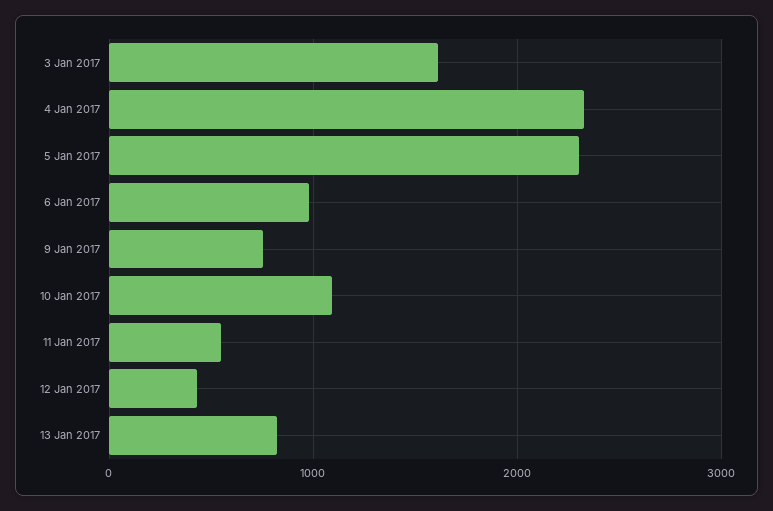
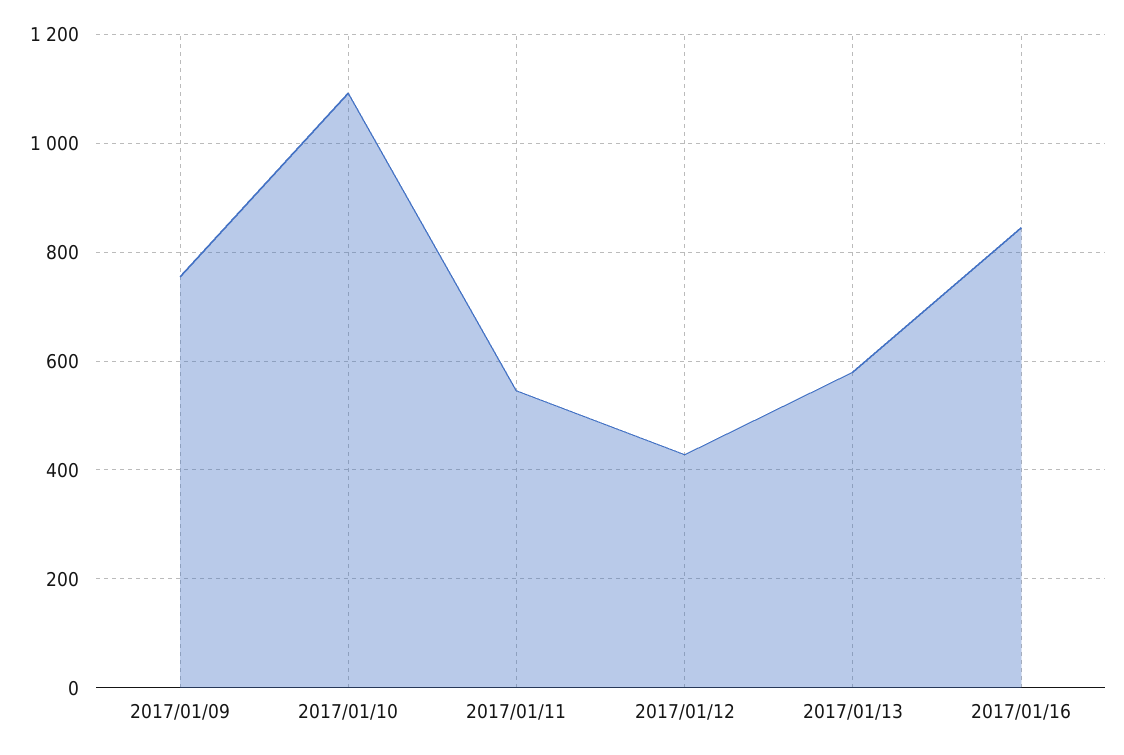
3 Jan 2017: 1600 -> none
4 Jan 2017: 2300 -> none
5 Jan 2017: 2300 -> none
6 Jan 2017: 1000 -> none
13 Jan 2017: 800 -> 580
2017/01/16: none -> 840

